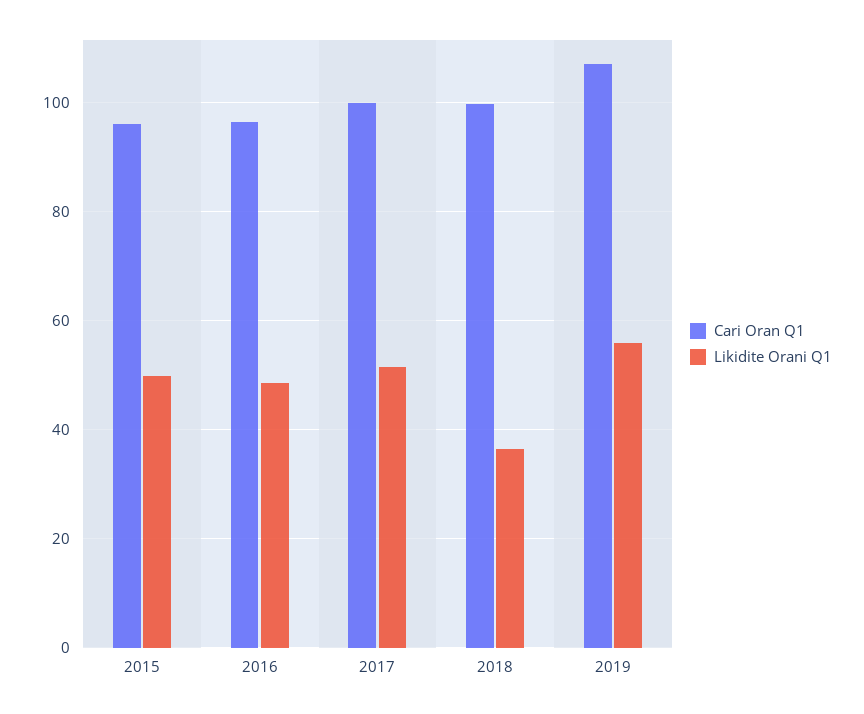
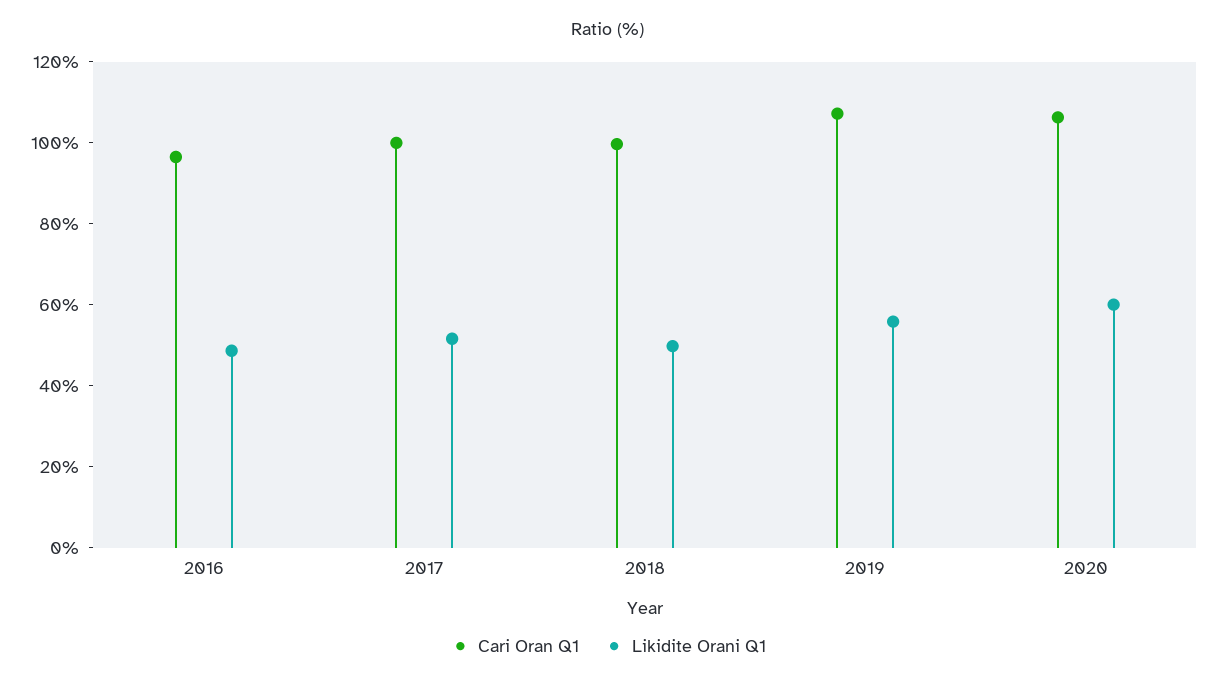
Cari Oran Q1, 2015: 96 -> none
Likidite Orani Q1, 2015: 50 -> none
Likidite Orani Q1, 2018: 36 -> 50
Cari Oran Q1, 2020: none -> 105
Likidite Orani Q1, 2020: none -> 60

